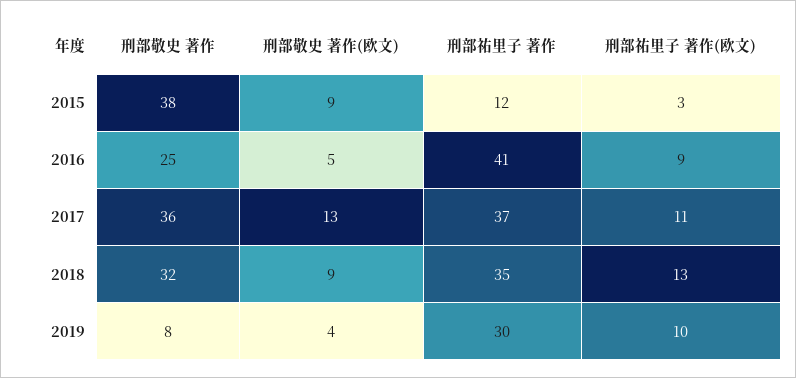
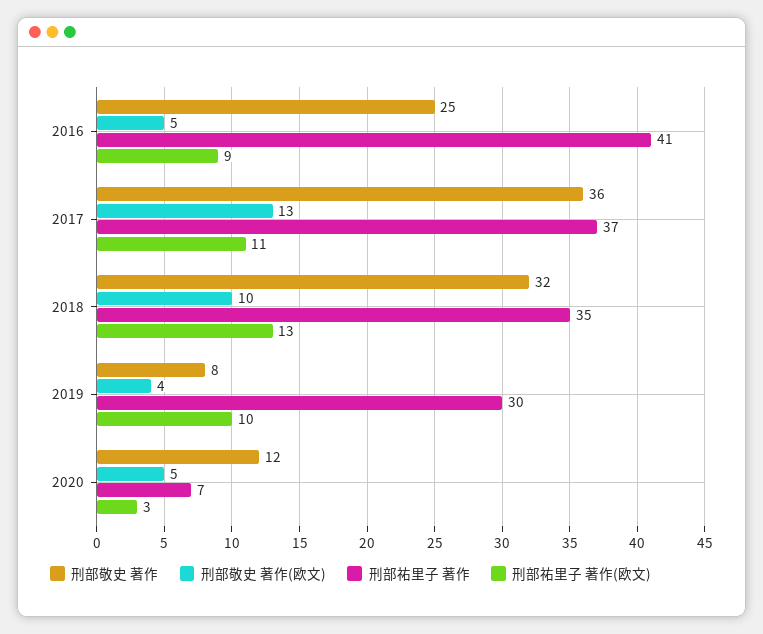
刑部敬史 著作, 2015: 38 -> none
刑部敬史 著作(欧文), 2015: 9 -> none
刑部祐里子 著作, 2015: 12 -> none
刑部祐里子 著作(欧文), 2015: 3 -> none
刑部敬史 著作(欧文), 2018: 9 -> 10
刑部敬史 著作, 2020: none -> 12
刑部敬史 著作(欧文), 2020: none -> 5
刑部祐里子 著作, 2020: none -> 7
刑部祐里子 著作(欧文), 2020: none -> 3

